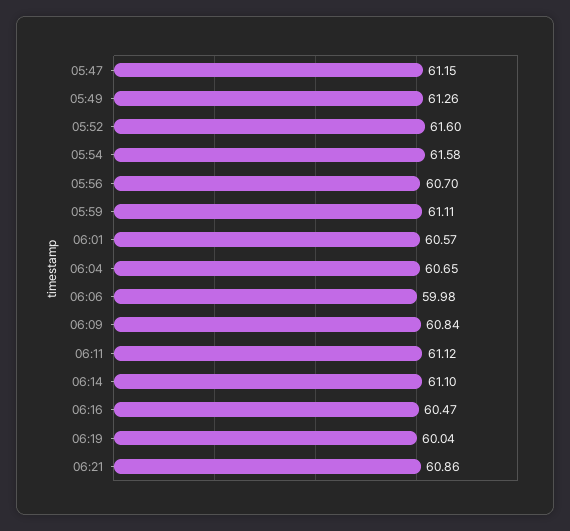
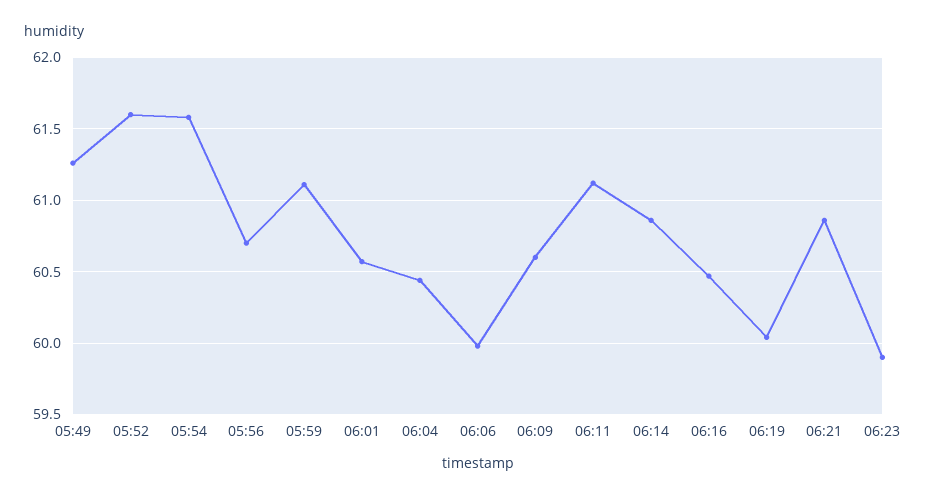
05:47: 61.15 -> none
06:04: 60.65 -> 60.45
06:09: 60.84 -> 60.6
06:14: 61.1 -> 60.85
06:23: none -> 59.9

